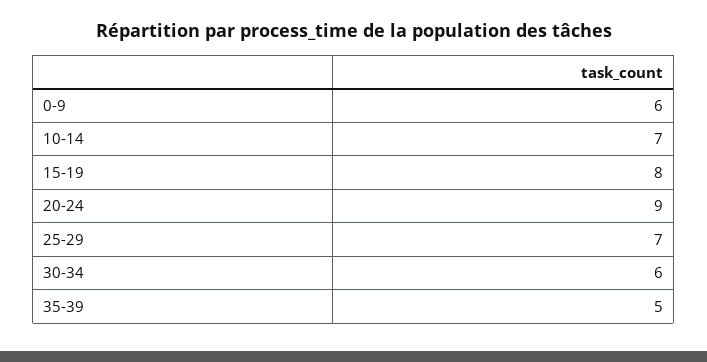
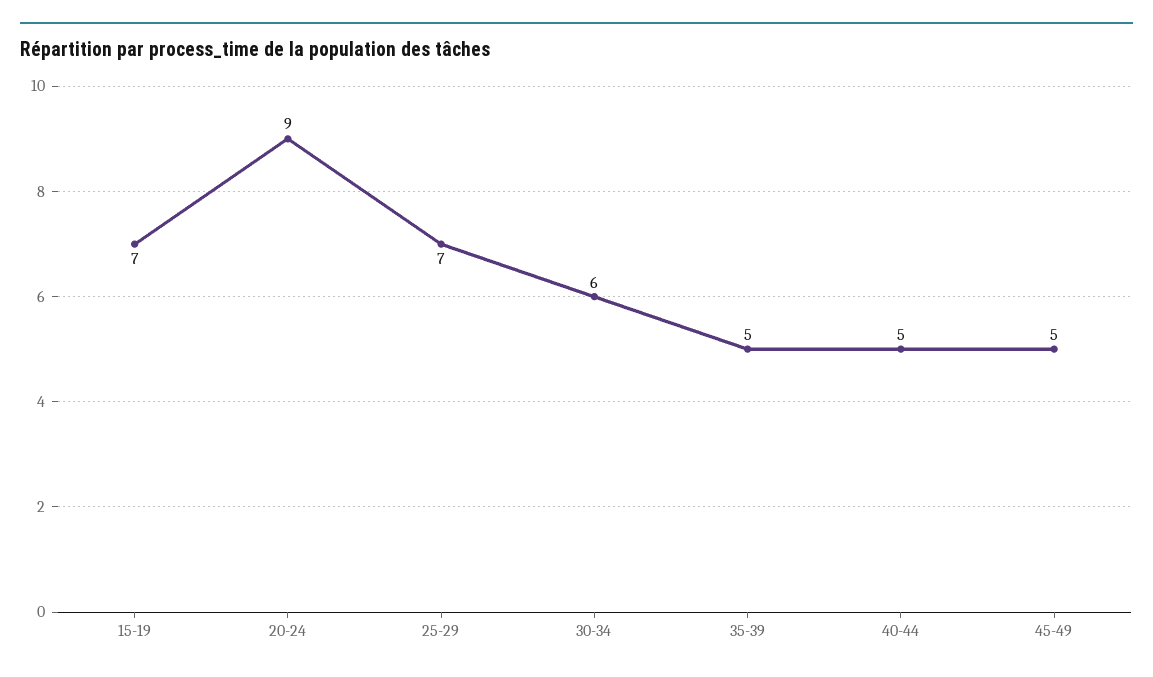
0-9: 6 -> none
10-14: 7 -> none
15-19: 8 -> 7
40-44: none -> 5
45-49: none -> 5

